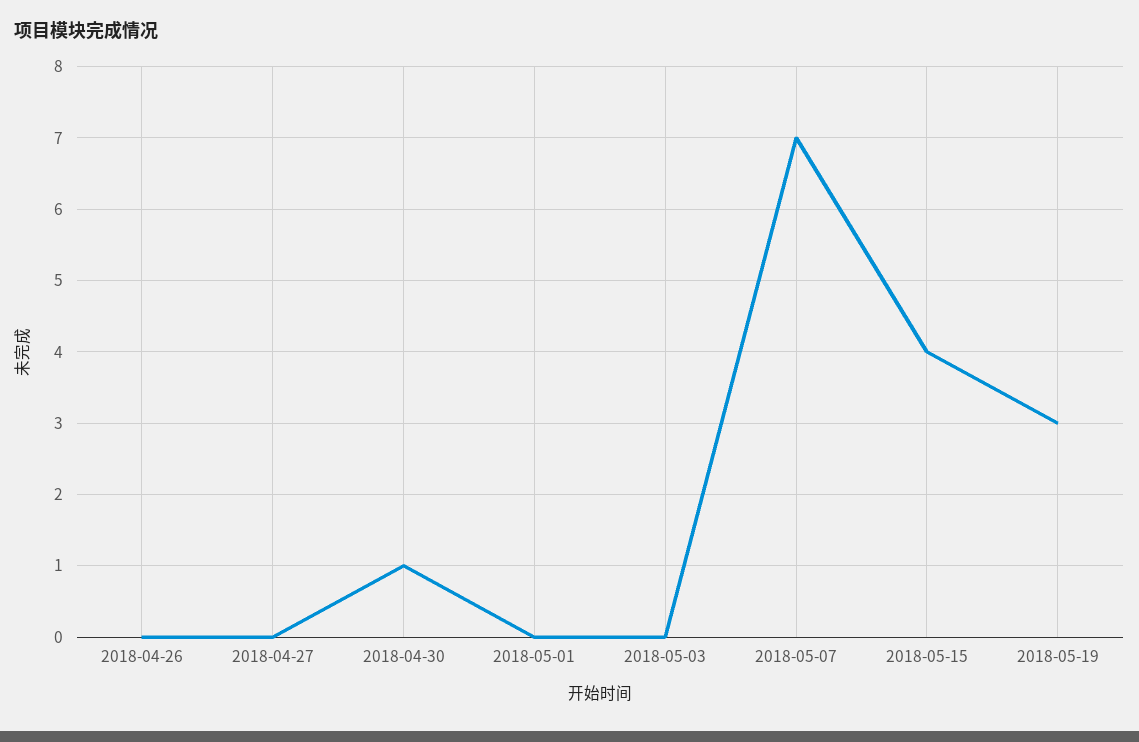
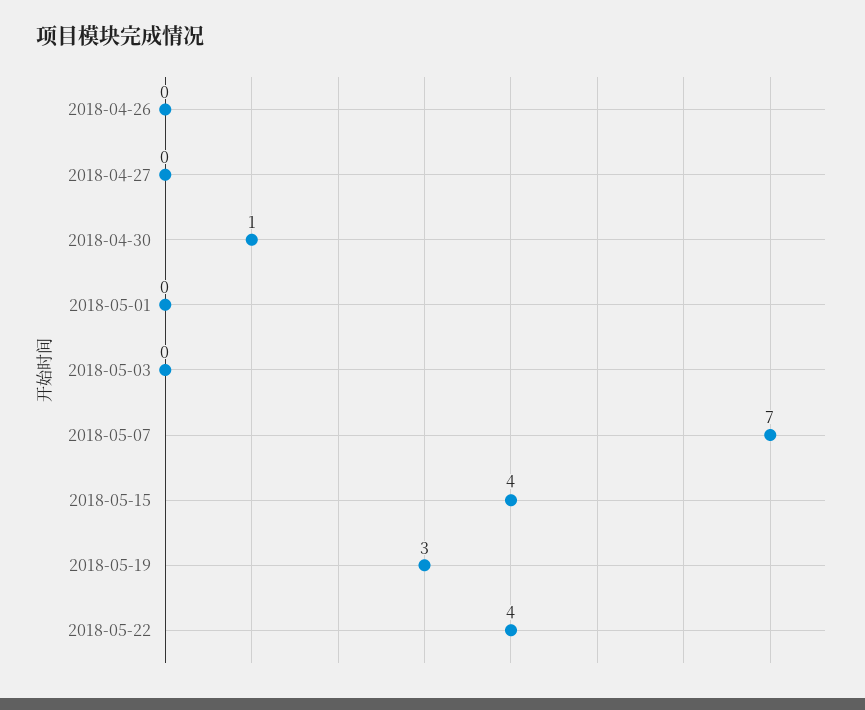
2018-05-22: none -> 4

